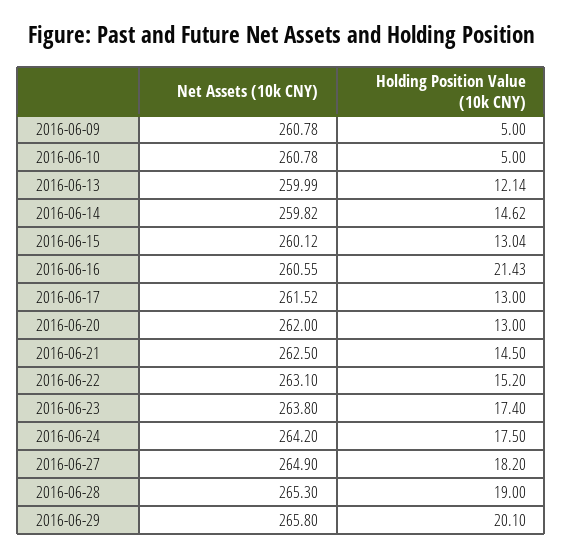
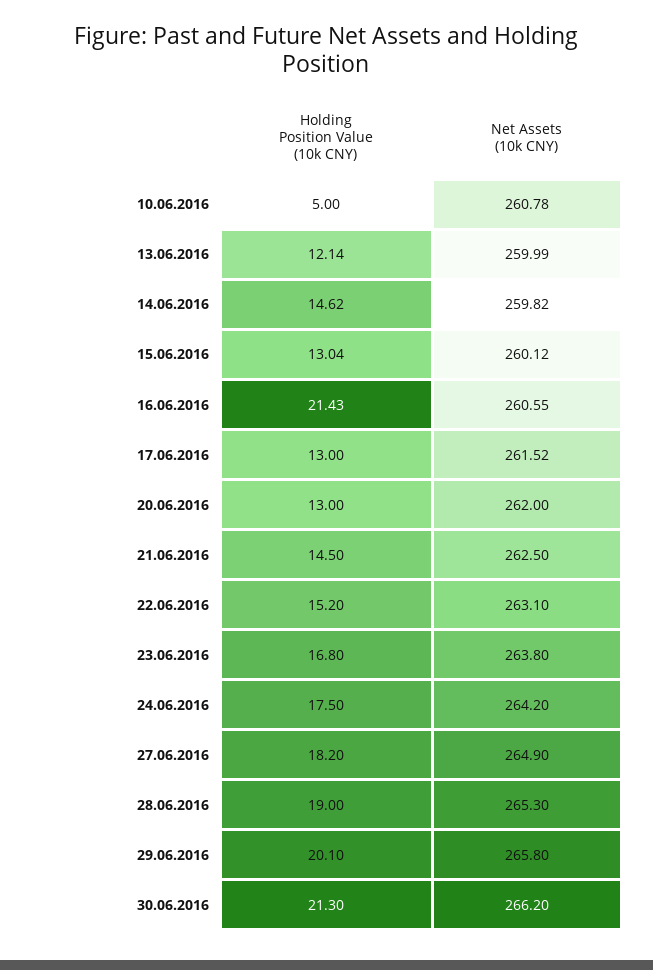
Net Assets (10k CNY), 2016-06-09: 260.78 -> none
Holding Position Value (10k CNY), 2016-06-09: 5 -> none
Holding Position Value (10k CNY), 2016-06-23: 17.4 -> 16.8
Holding Position Value (10k CNY), 30.06.2016: none -> 21.3
Net Assets (10k CNY), 30.06.2016: none -> 266.2

